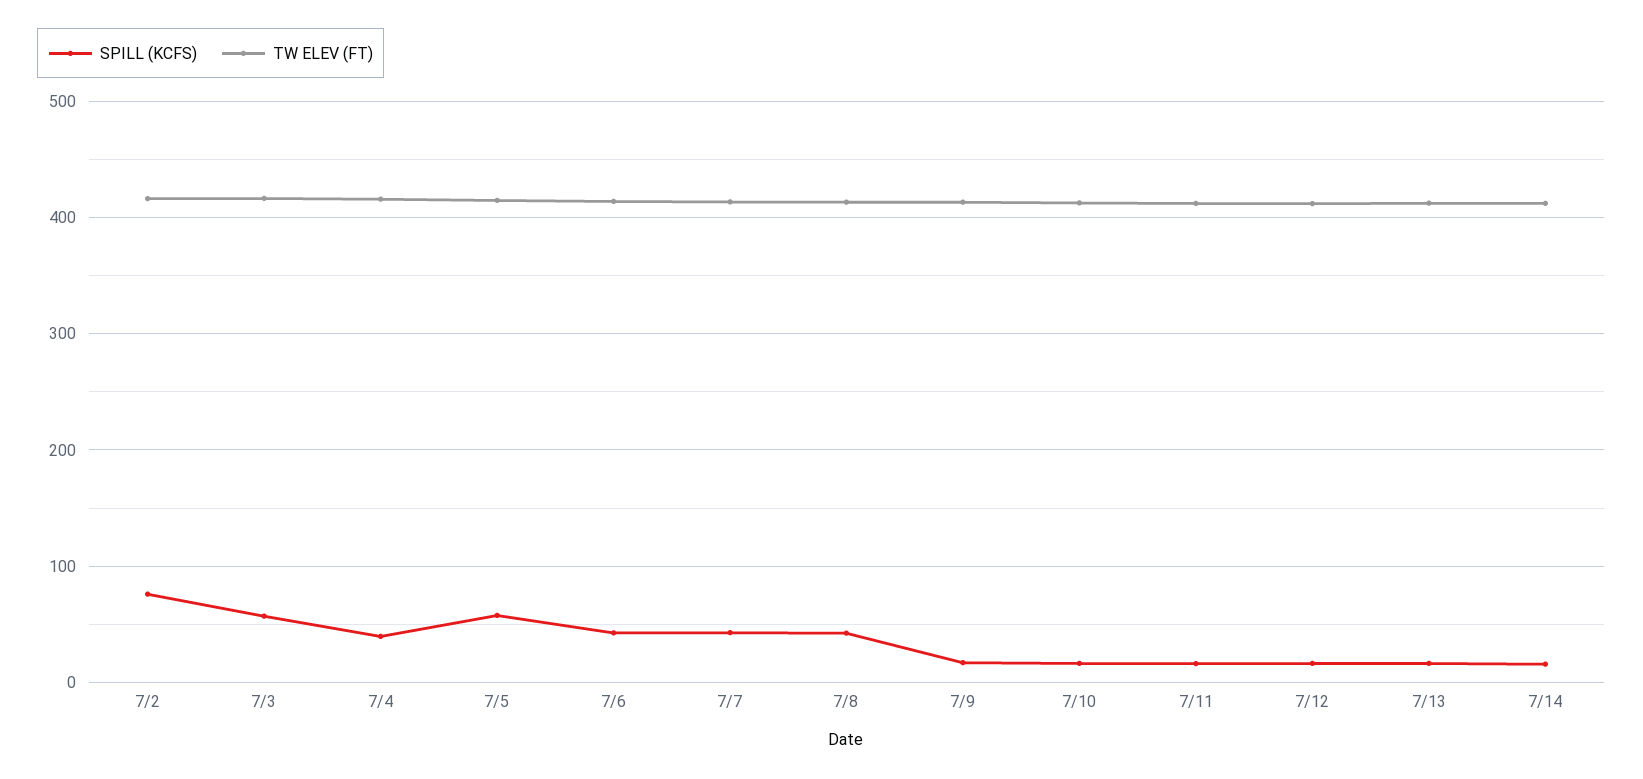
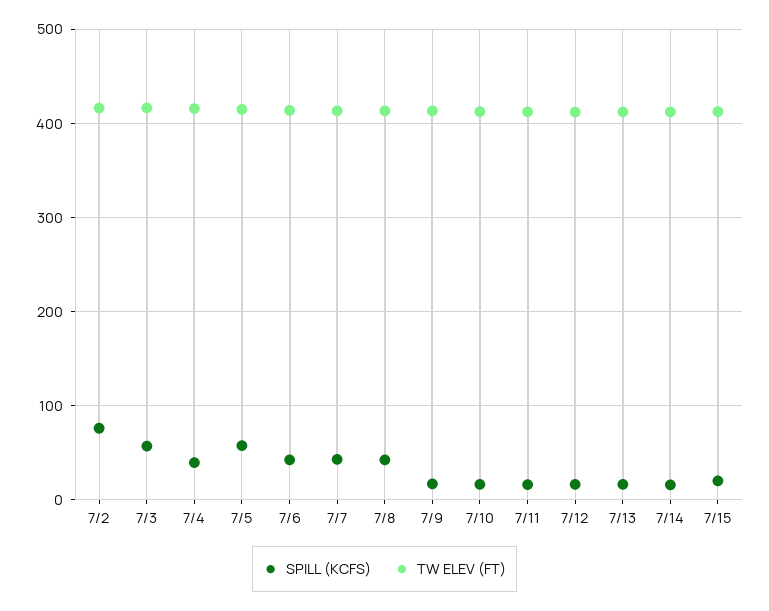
SPILL (KCFS), 7/15: none -> 20
TW ELEV (FT), 7/15: none -> 410

